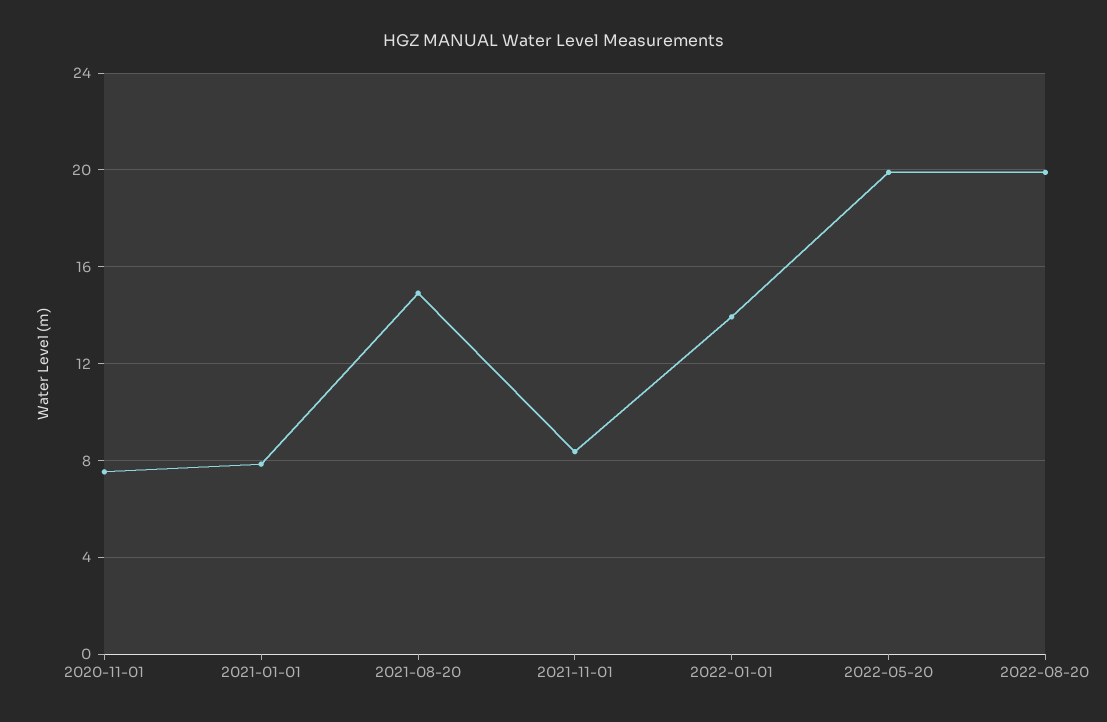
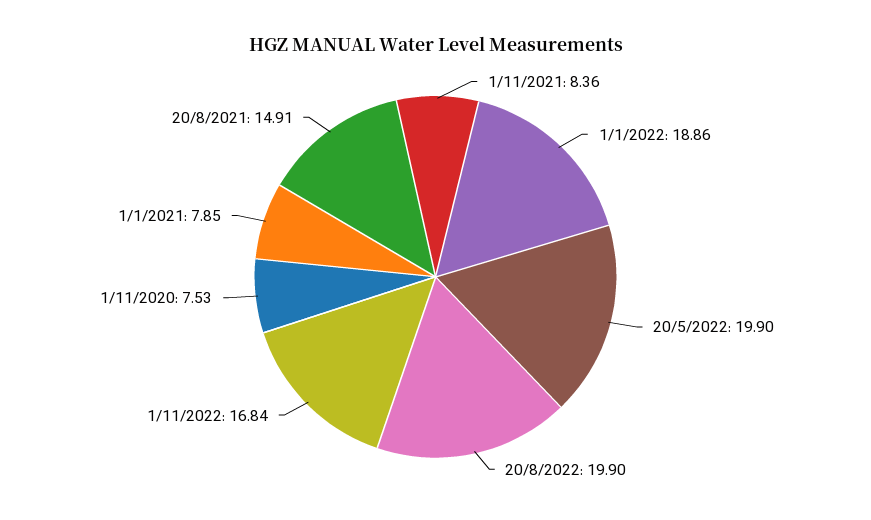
2022-01-01: 14 -> 18.86
1/11/2022: none -> 16.84

